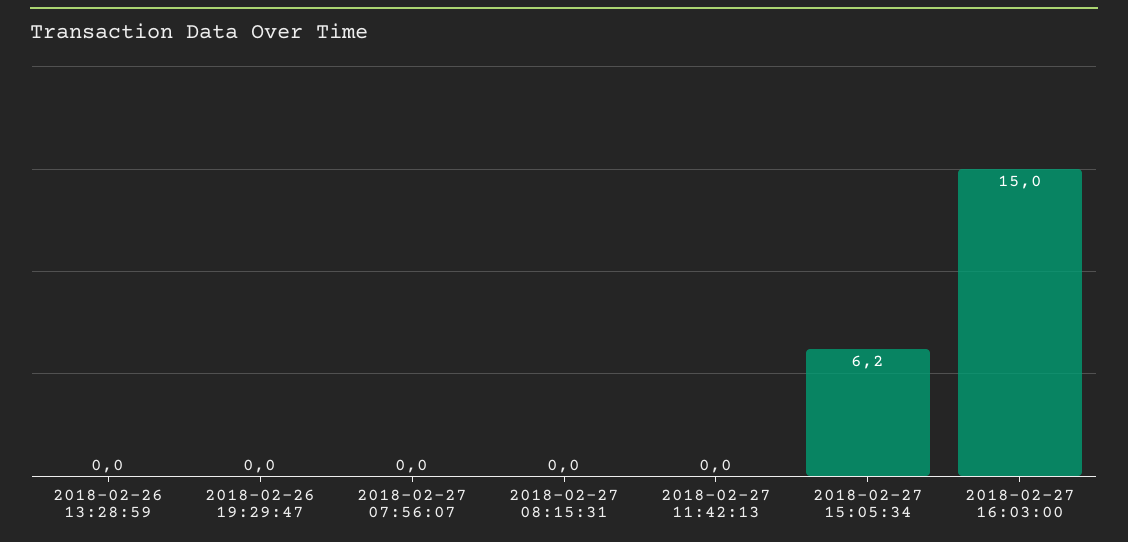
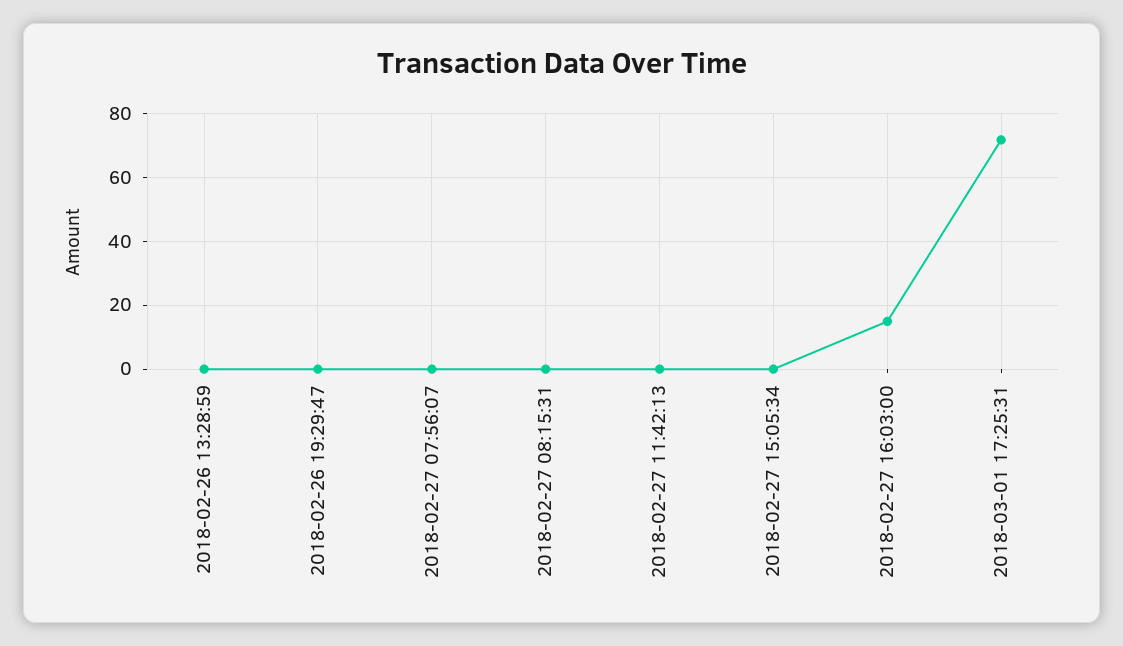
2018-02-27 15:05:34: 6.2 -> 0
2018-03-01 17:25:31: none -> 72

